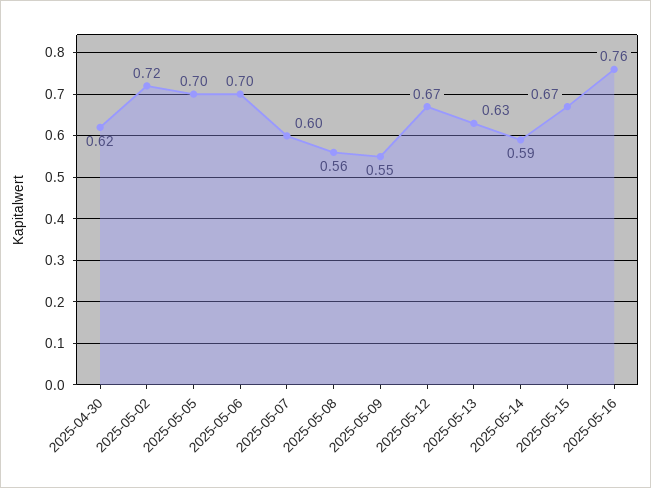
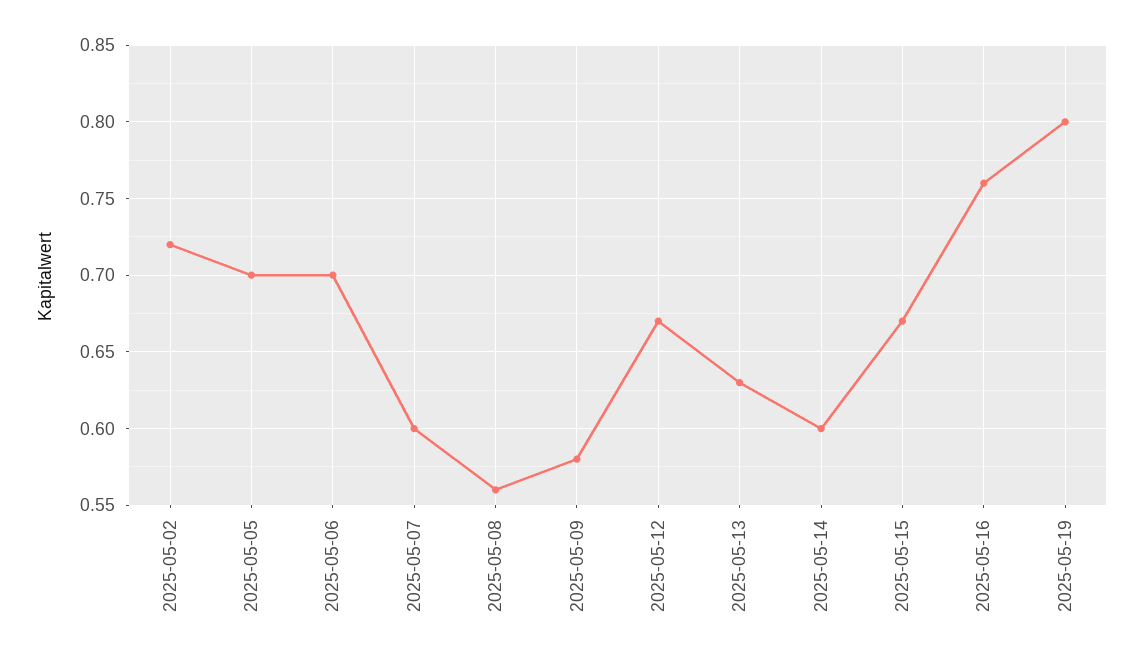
2025-04-30: 0.62 -> none
2025-05-09: 0.55 -> 0.58
2025-05-14: 0.59 -> 0.6
2025-05-19: none -> 0.8

